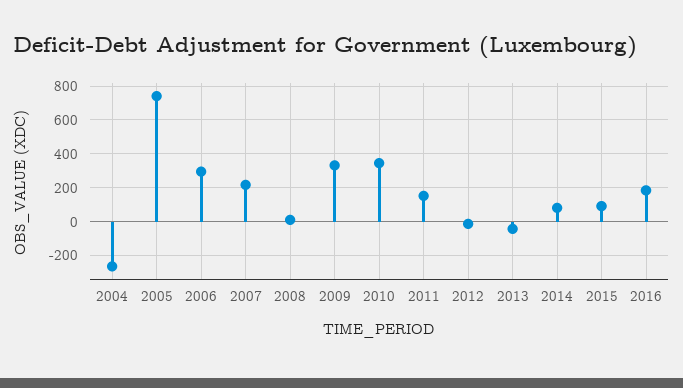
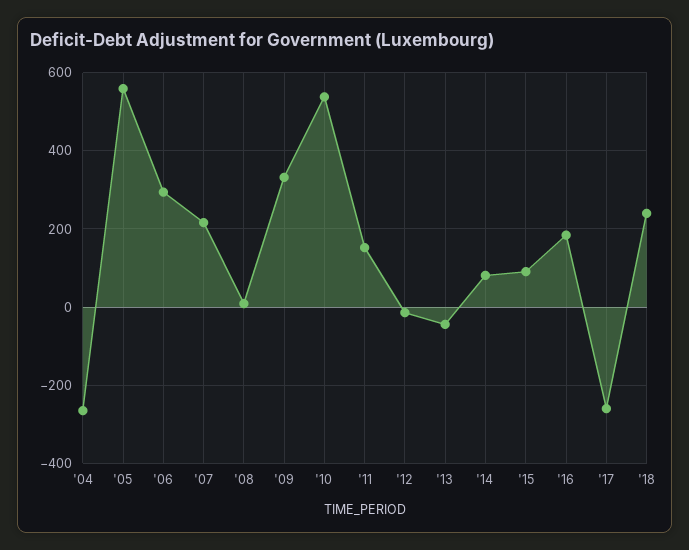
2005: 750 -> 560
2010: 350 -> 540
'17: none -> -260
'18: none -> 240

